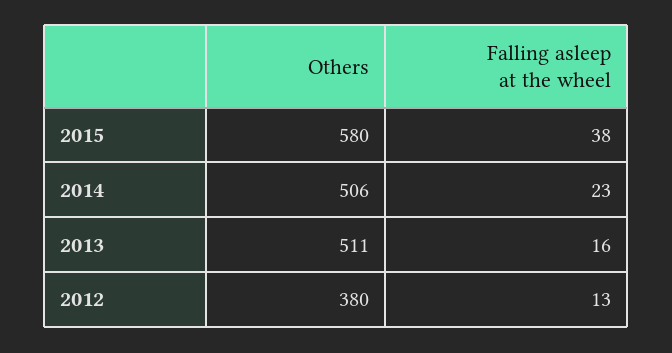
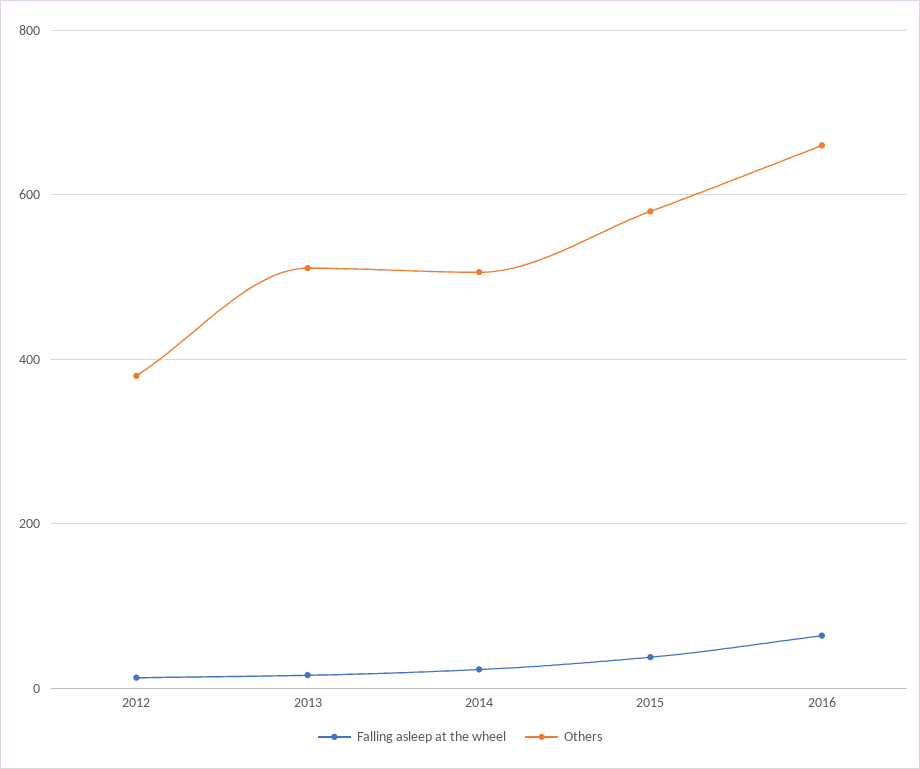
Falling asleep at the wheel, 2016: none -> 60
Others, 2016: none -> 660

